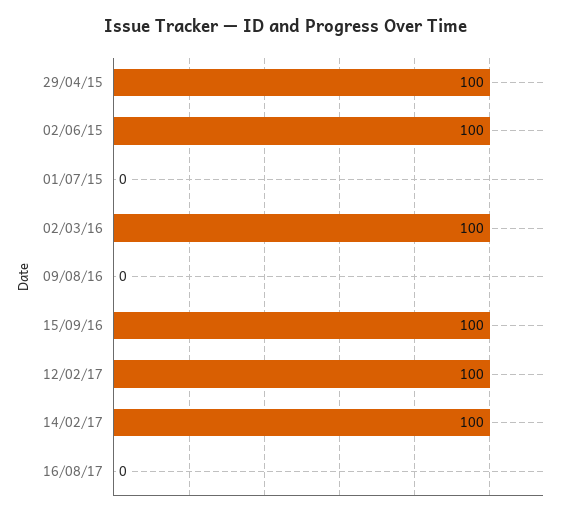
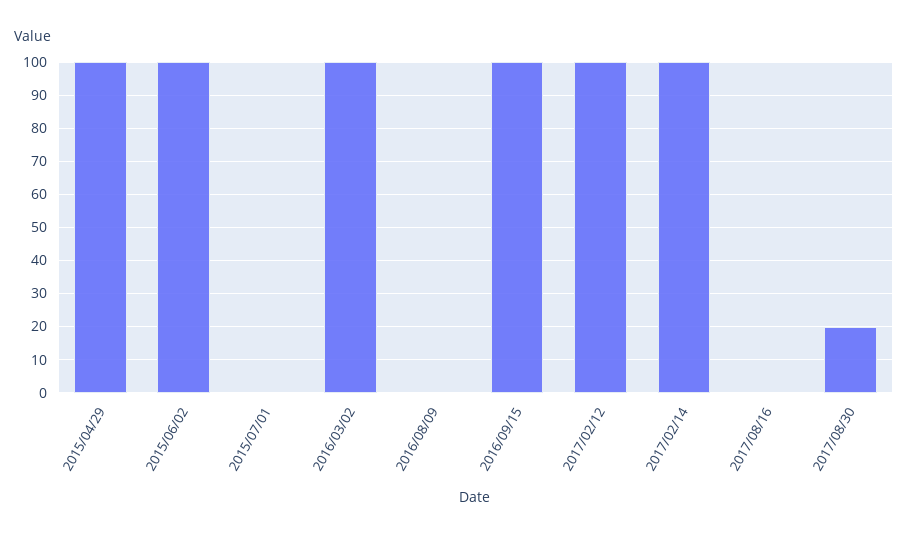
2017/08/30: none -> 20

